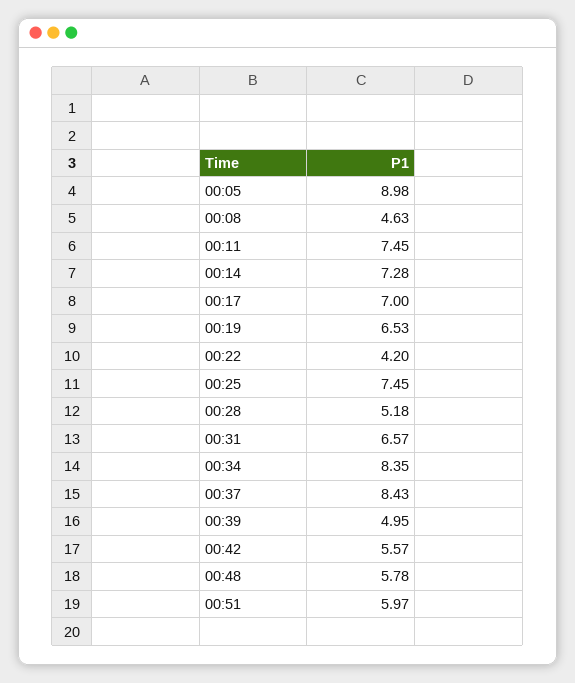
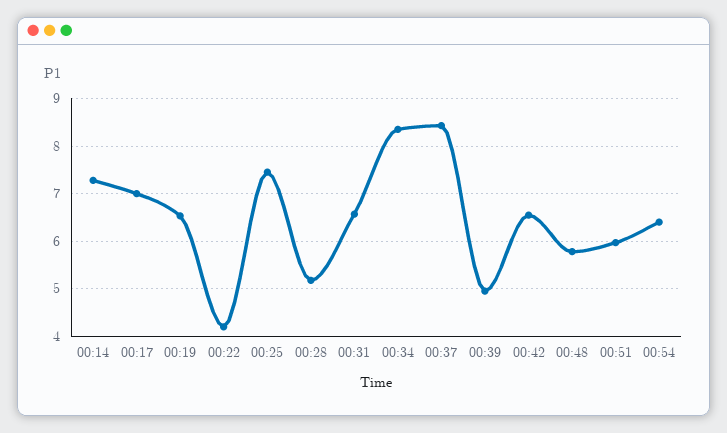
00:05: 8.98 -> none
00:08: 4.63 -> none
00:11: 7.45 -> none
00:42: 5.57 -> 6.6
00:54: none -> 6.4

